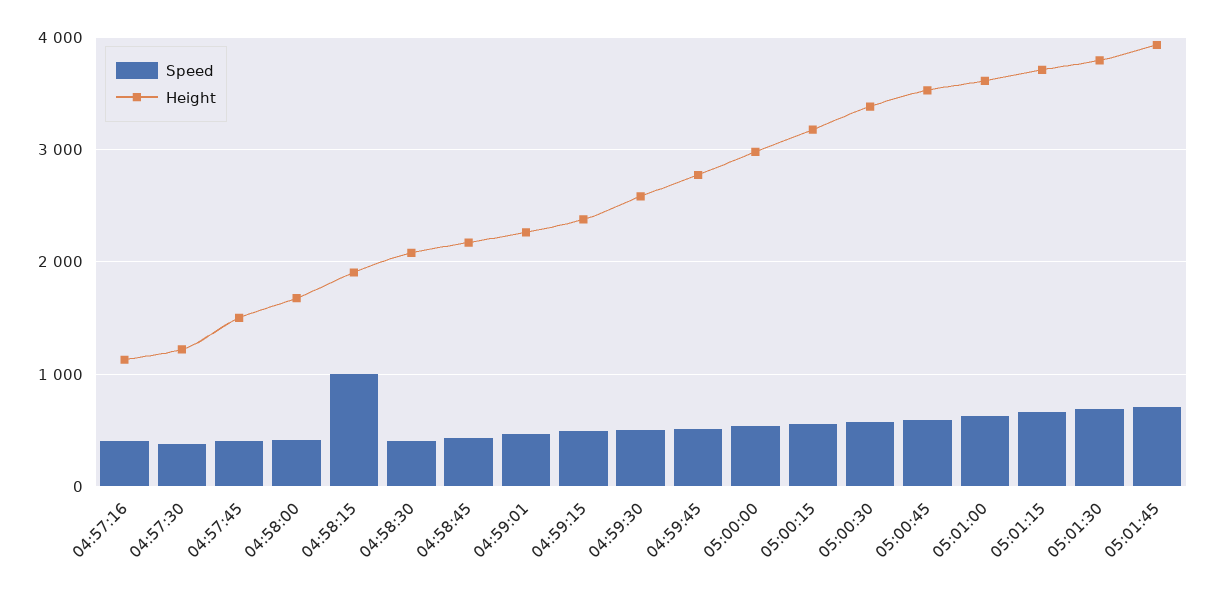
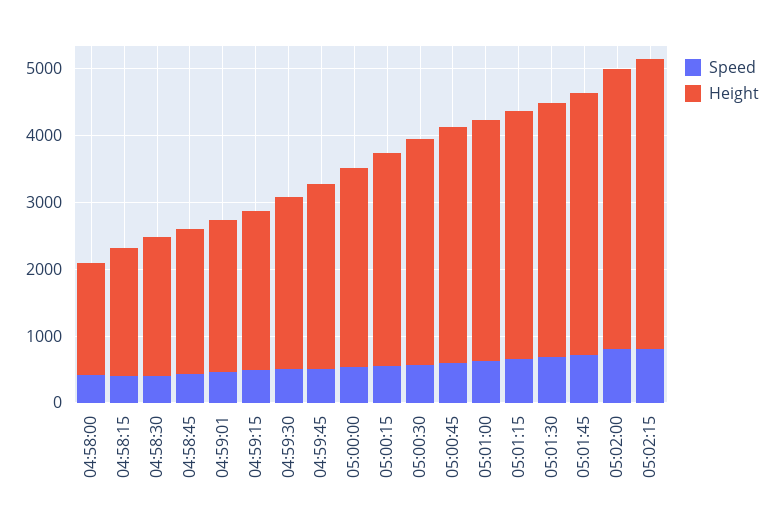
Speed, 04:57:16: 400 -> none
Height, 04:57:16: 1100 -> none
Speed, 04:57:30: 400 -> none
Height, 04:57:30: 1200 -> none
Speed, 04:57:45: 400 -> none
Height, 04:57:45: 1500 -> none
Speed, 04:58:15: 1000 -> 400
Speed, 05:02:00: none -> 800
Height, 05:02:00: none -> 4200
Speed, 05:02:15: none -> 800
Height, 05:02:15: none -> 4400

